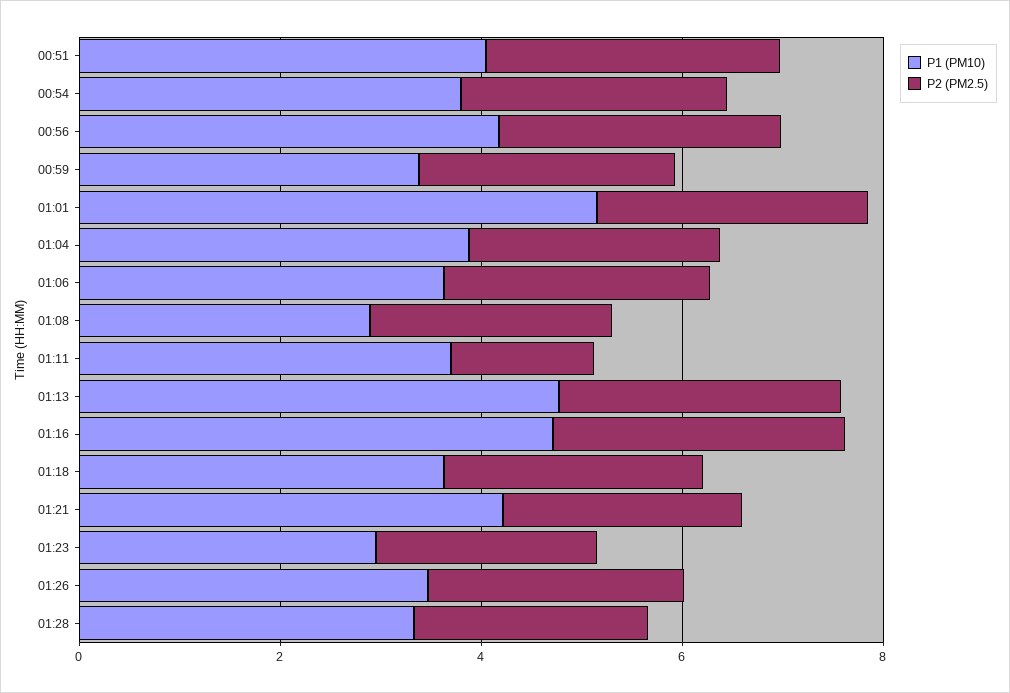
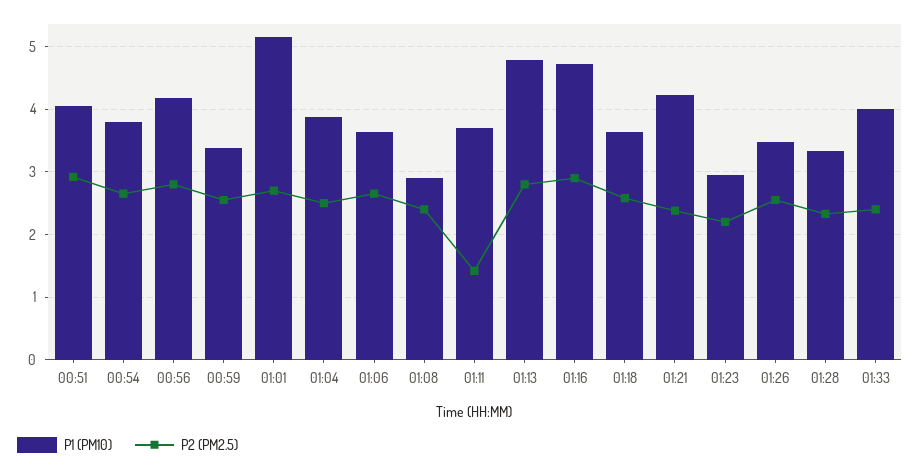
P1 (PM10), 01:33: none -> 4
P2 (PM2.5), 01:33: none -> 2.4

